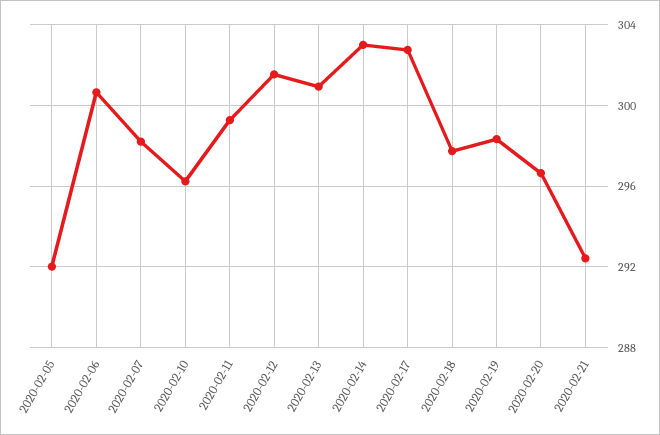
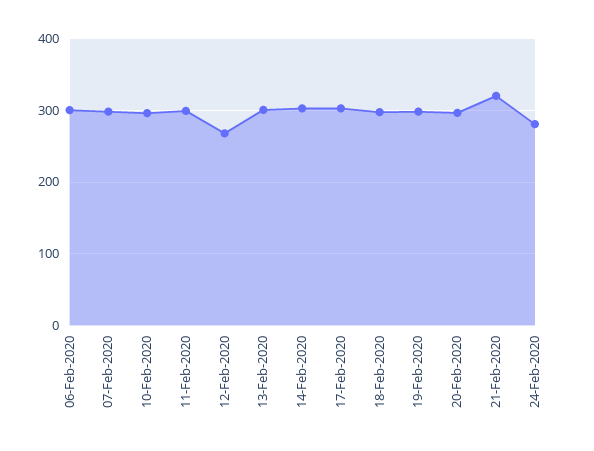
2020-02-05: 292 -> none
2020-02-12: 301.5 -> 270
2020-02-21: 292.5 -> 320
24-Feb-2020: none -> 280

